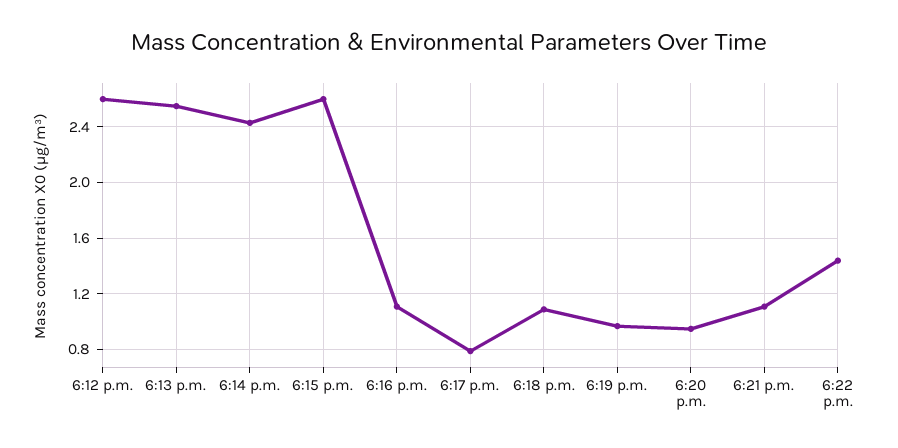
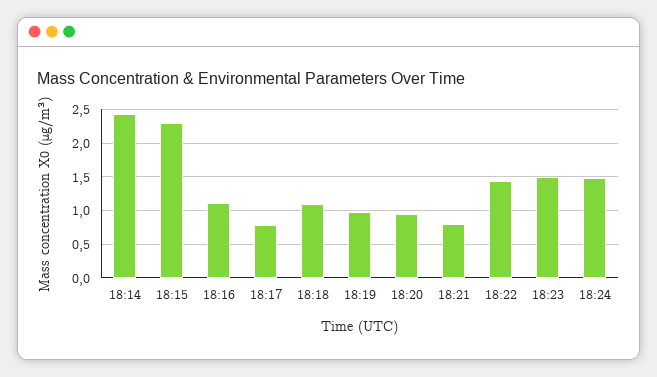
6:12 p.m.: 2.6 -> none
6:13 p.m.: 2.55 -> none
6:15 p.m.: 2.6 -> 2.3
6:21 p.m.: 1.1 -> 0.8
18:23: none -> 1.5
18:24: none -> 1.5

